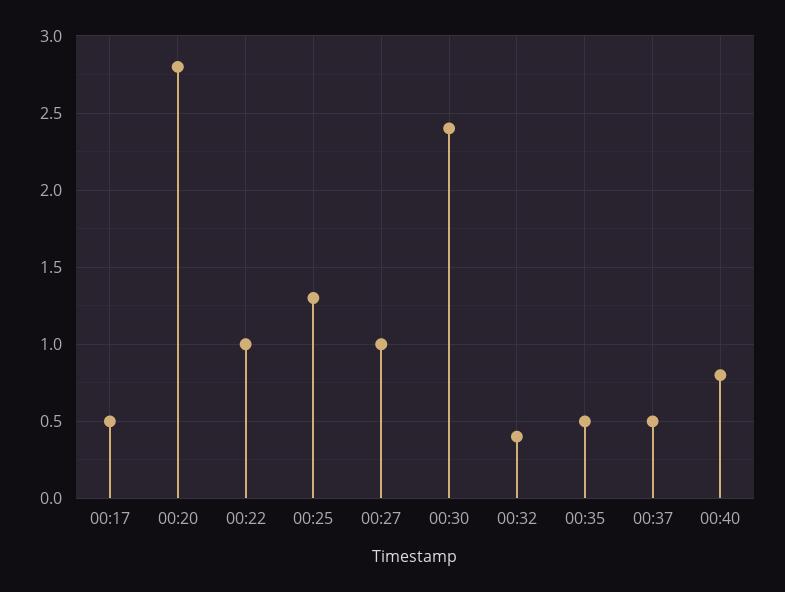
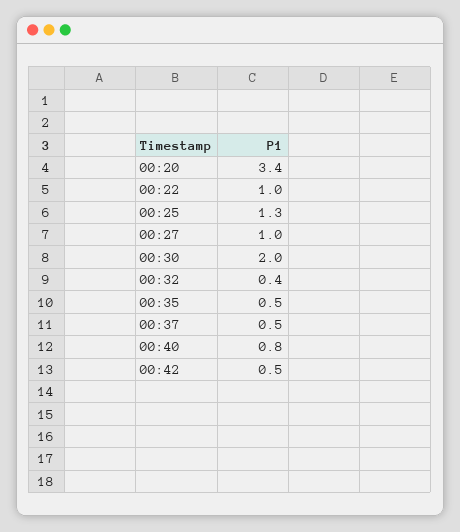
00:17: 0.5 -> none
00:20: 2.8 -> 3.4
00:30: 2.4 -> 2
00:42: none -> 0.5

